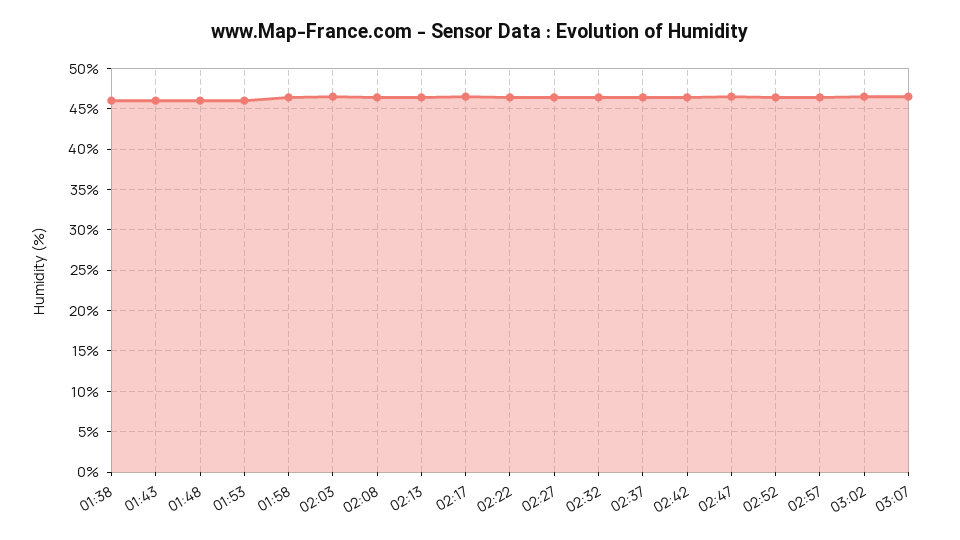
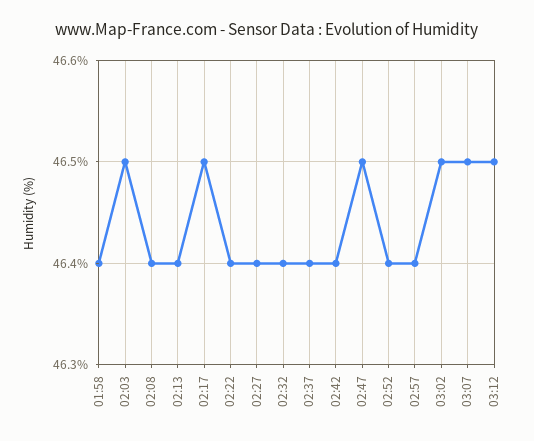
01:38: 46 -> none
01:43: 46 -> none
01:48: 46 -> none
01:53: 46 -> none
03:12: none -> 46.5

